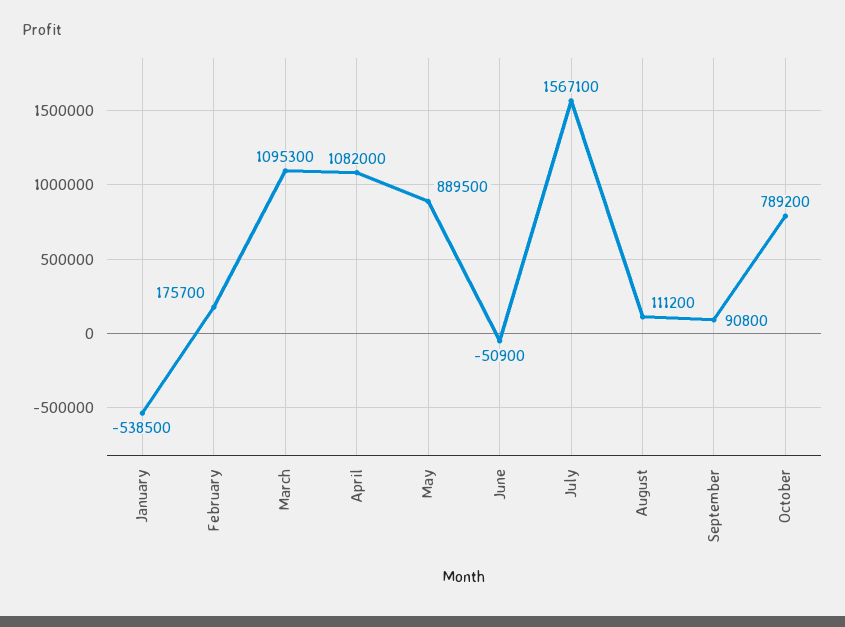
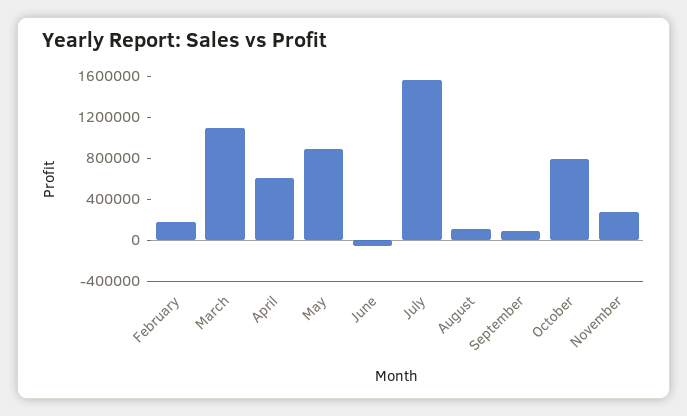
January: -538500 -> none
April: 1082000 -> 600000
November: none -> 300000

